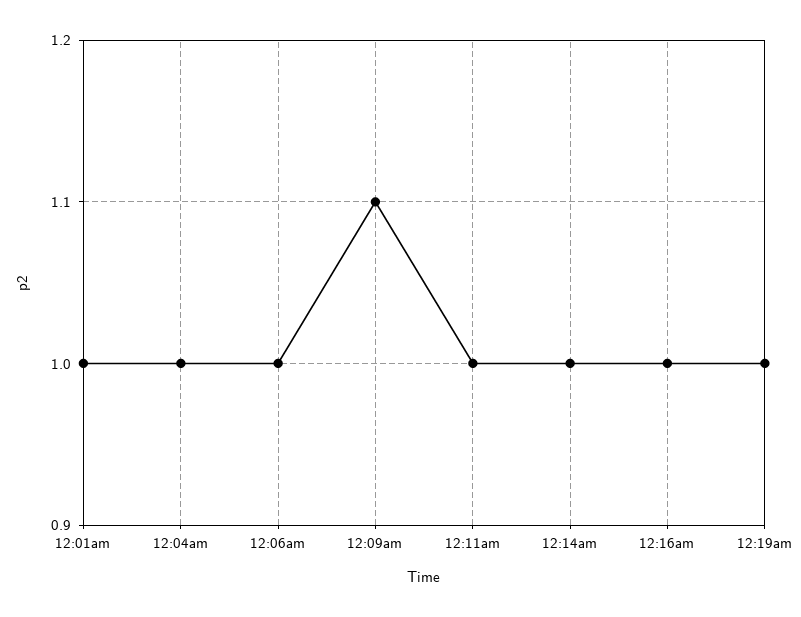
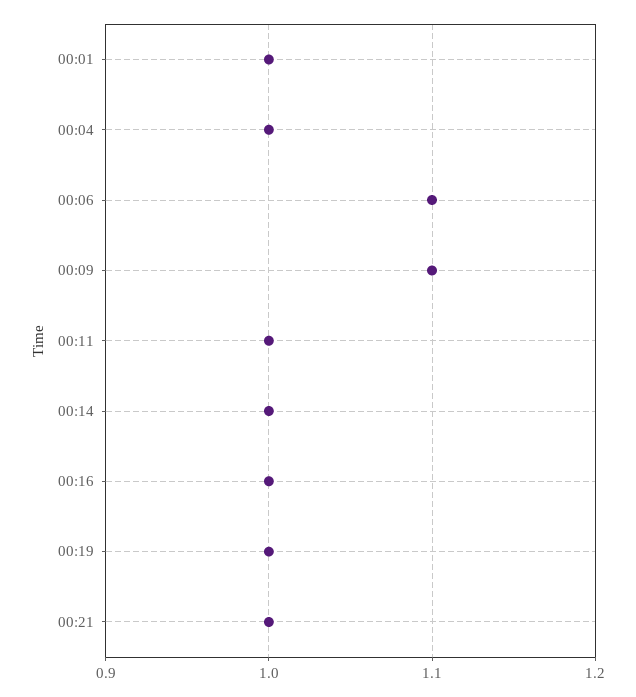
12:06am: 1 -> 1.1
00:21: none -> 1

